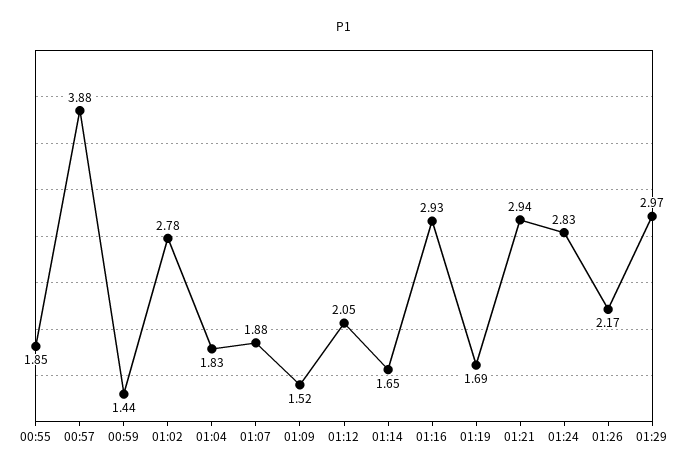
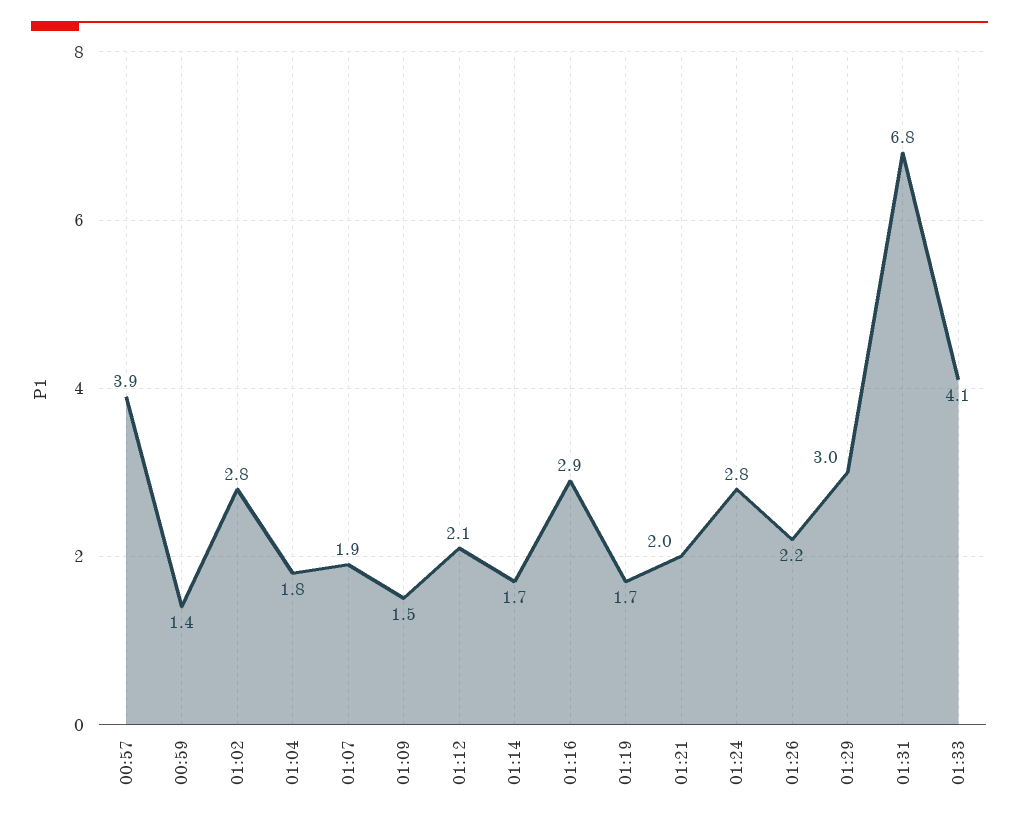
00:55: 1.85 -> none
01:21: 2.94 -> 2
01:31: none -> 6.8
01:33: none -> 4.1

